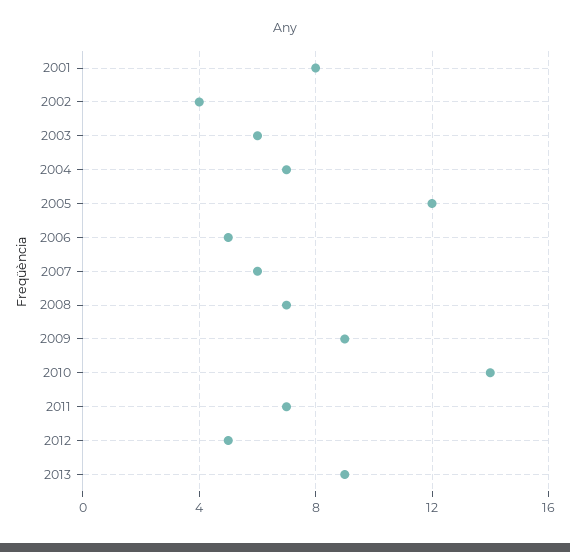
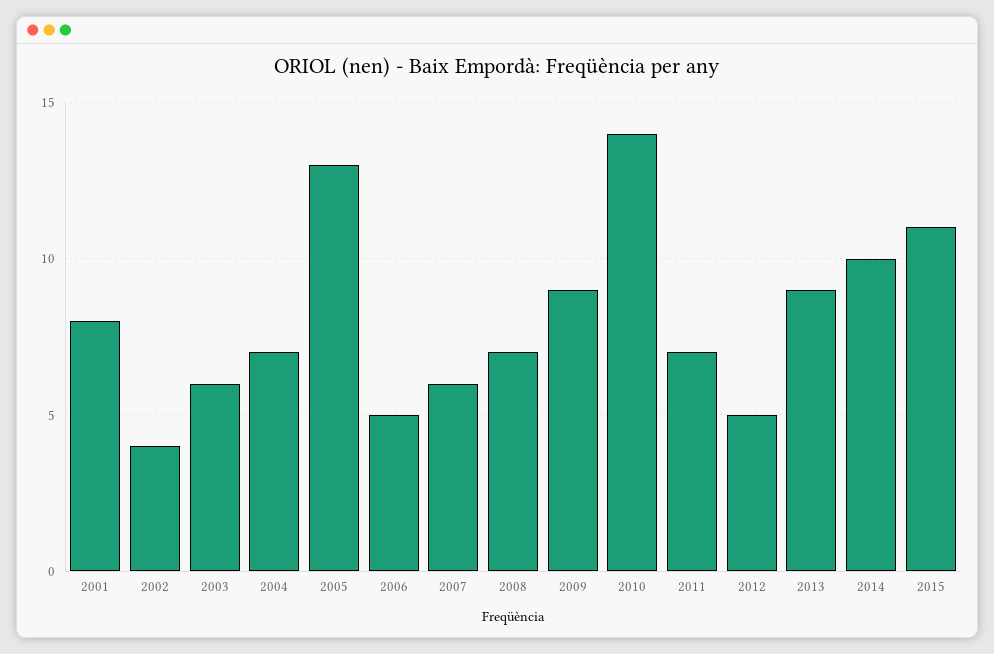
2005: 12 -> 13
2014: none -> 10
2015: none -> 11

